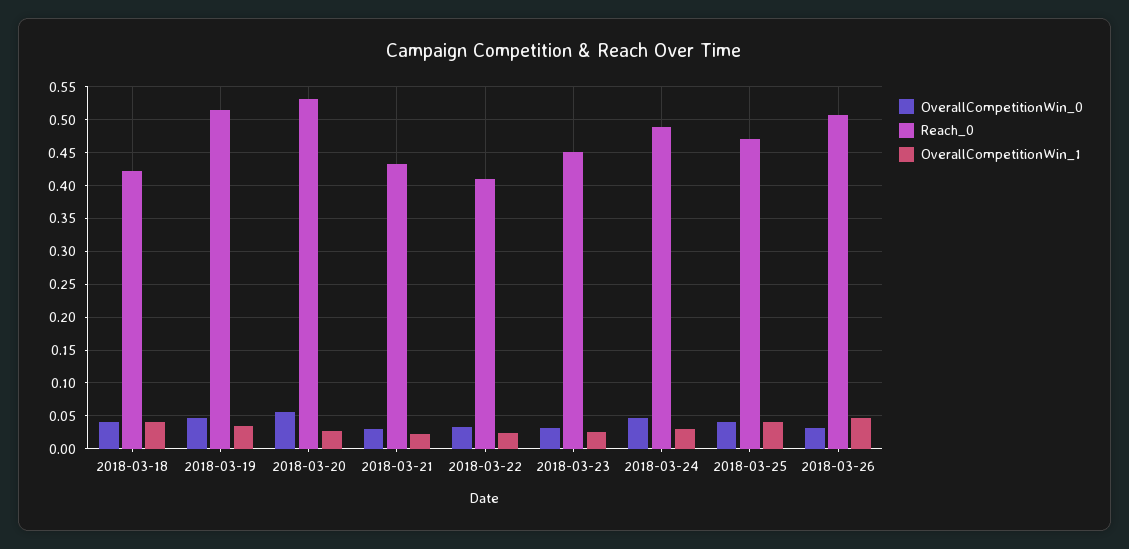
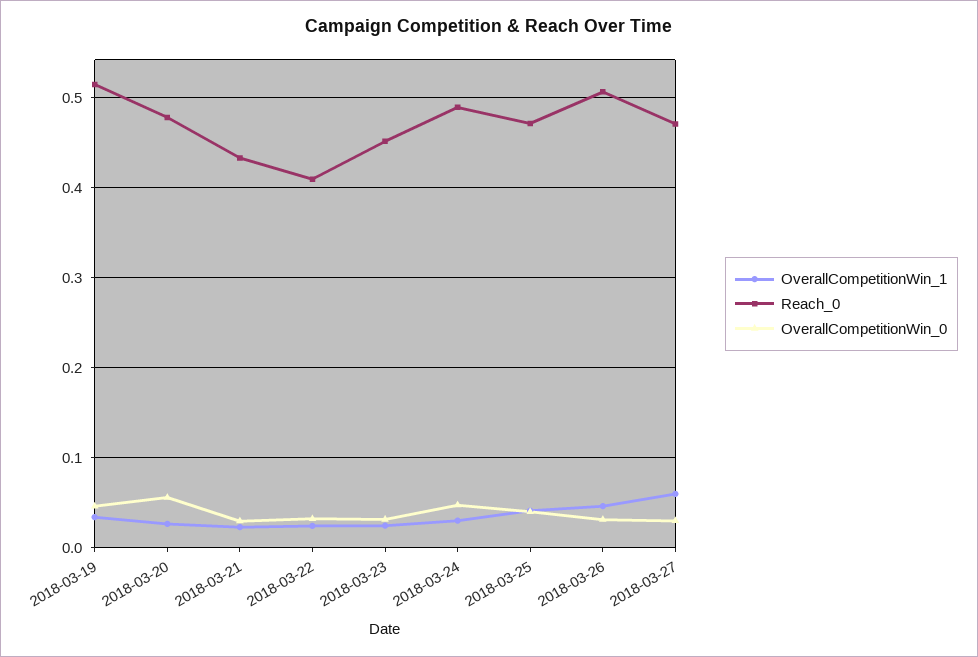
OverallCompetitionWin_0, 2018-03-18: 0.04 -> none
Reach_0, 2018-03-18: 0.42 -> none
OverallCompetitionWin_1, 2018-03-18: 0.04 -> none
Reach_0, 2018-03-20: 0.53 -> 0.48
OverallCompetitionWin_1, 2018-03-27: none -> 0.06
Reach_0, 2018-03-27: none -> 0.47
OverallCompetitionWin_0, 2018-03-27: none -> 0.03

